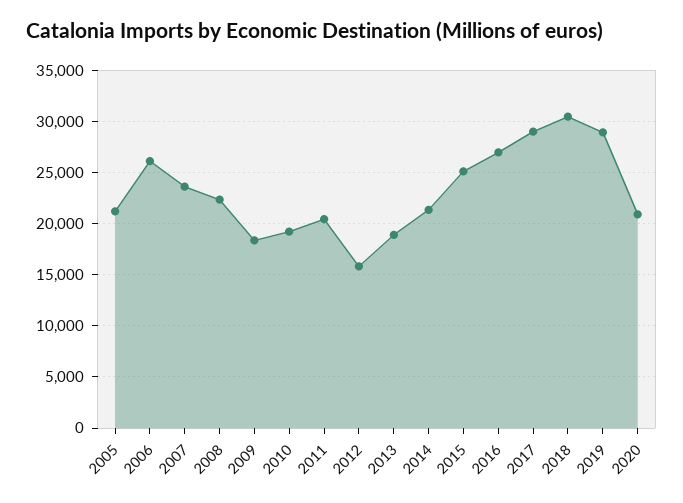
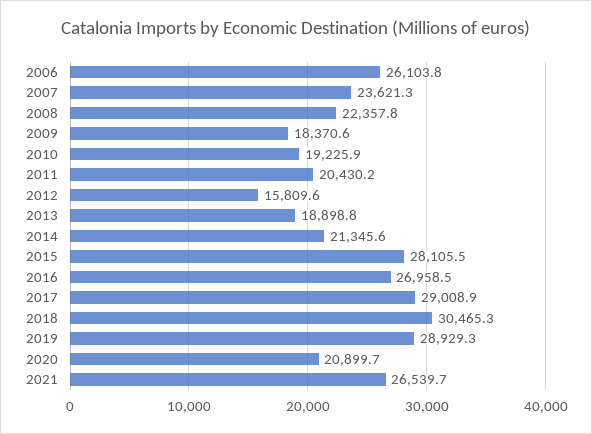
2005: 21000 -> none
2015: 25000 -> 28105.5
2021: none -> 26539.7

